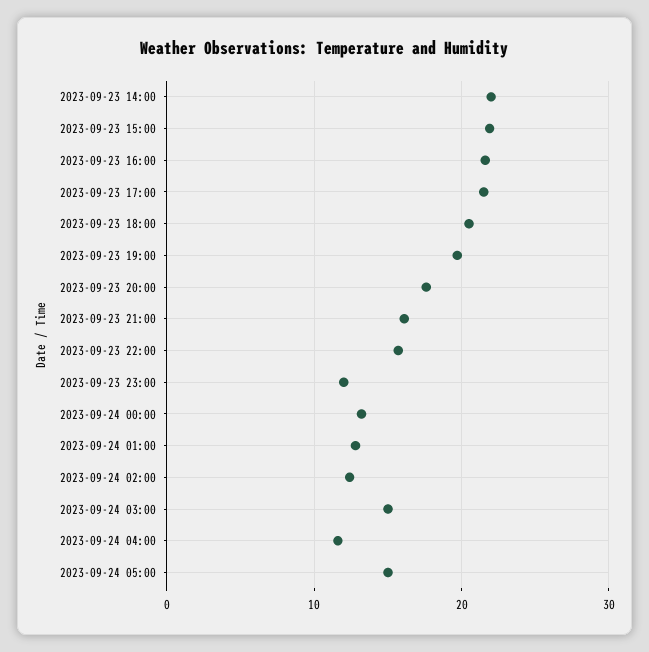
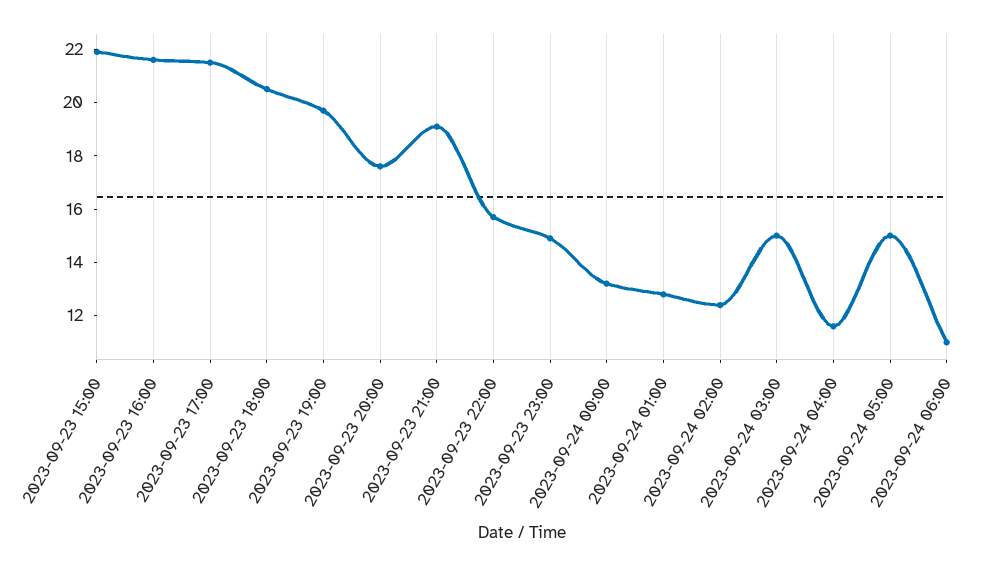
2023-09-23 14:00: 22 -> none
2023-09-23 21:00: 16 -> 19
2023-09-23 23:00: 12 -> 15
2023-09-24 06:00: none -> 11

